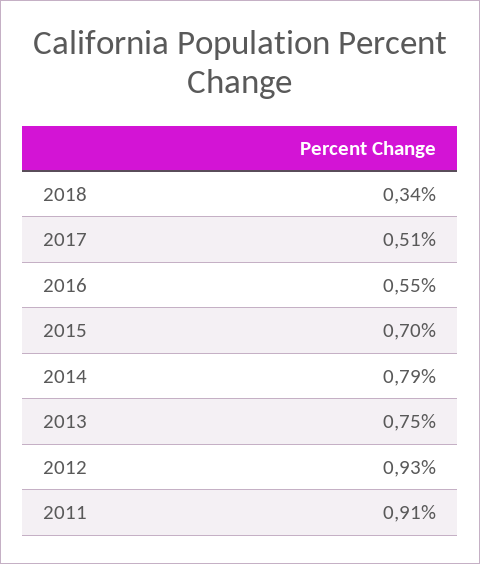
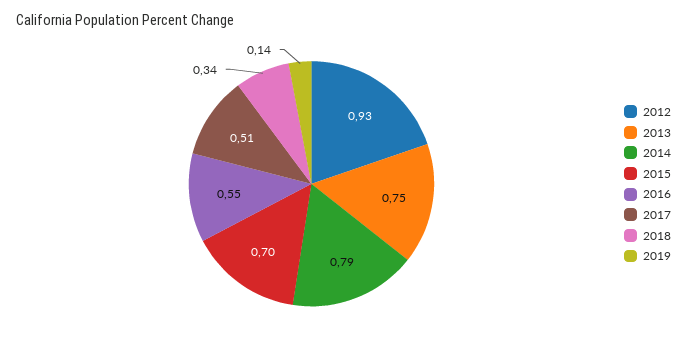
2011: 0.91 -> none
2019: none -> 0.14

